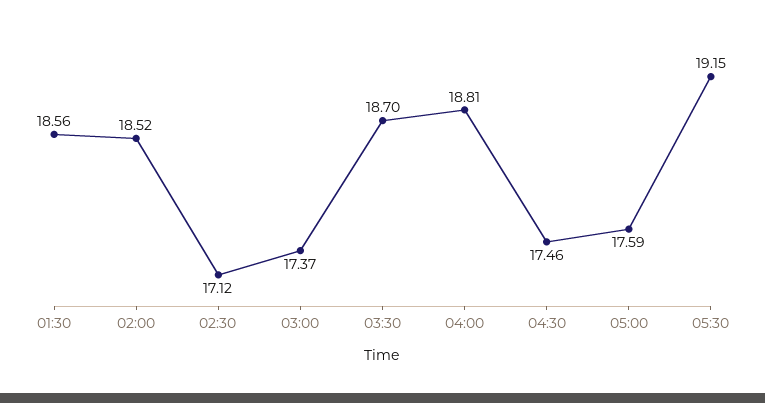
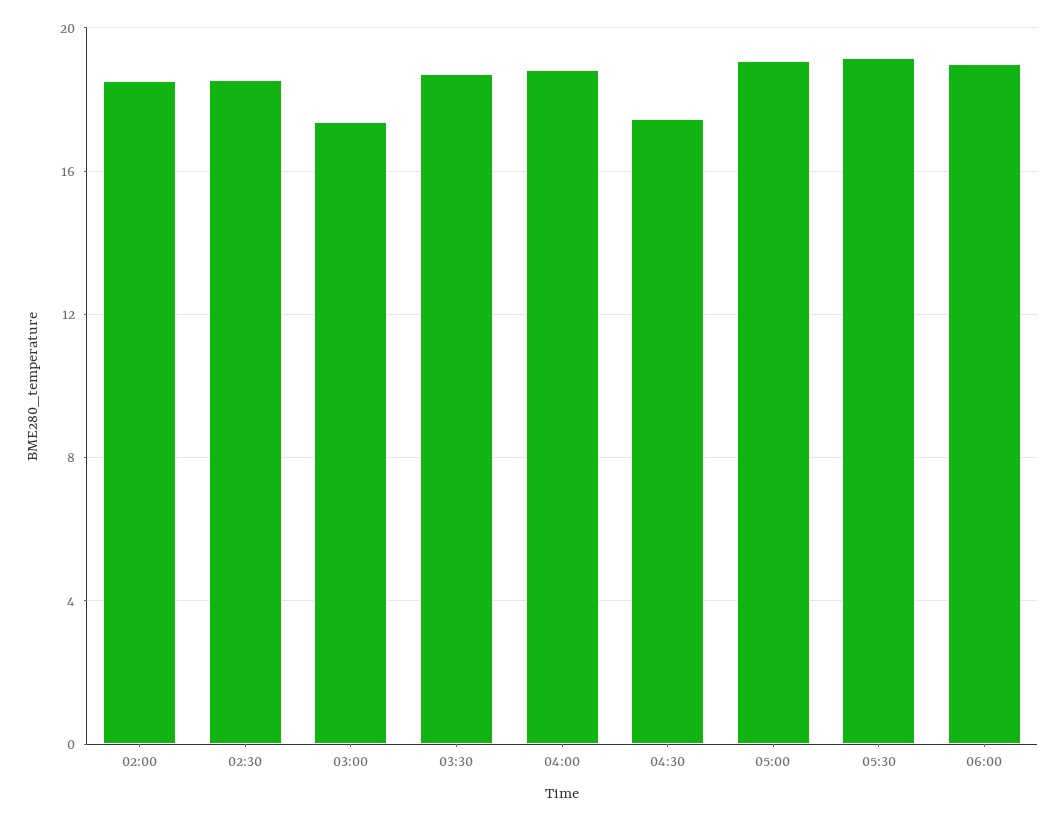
01:30: 18.56 -> none
02:30: 17.12 -> 18.5
05:00: 17.59 -> 19
06:00: none -> 19

